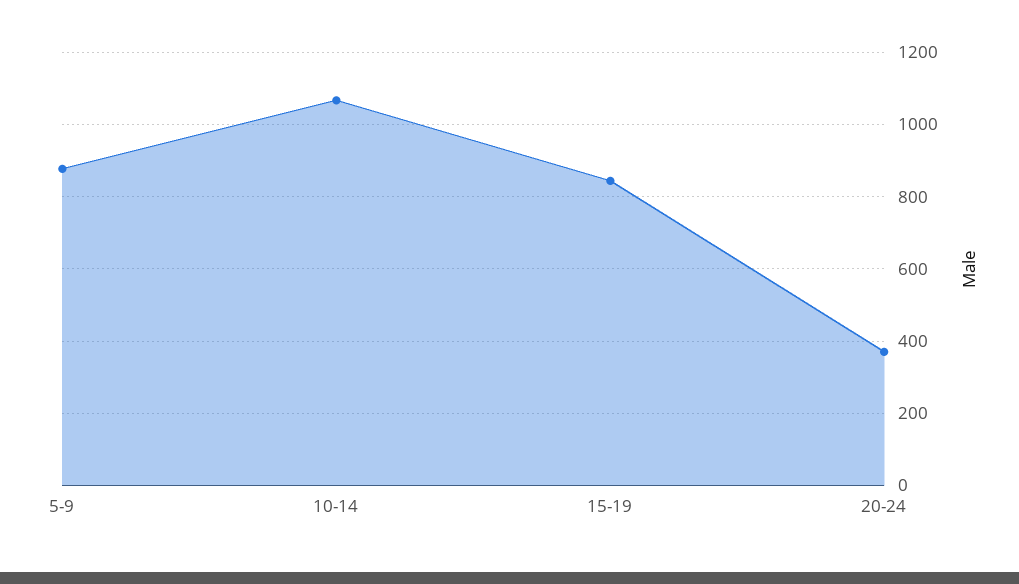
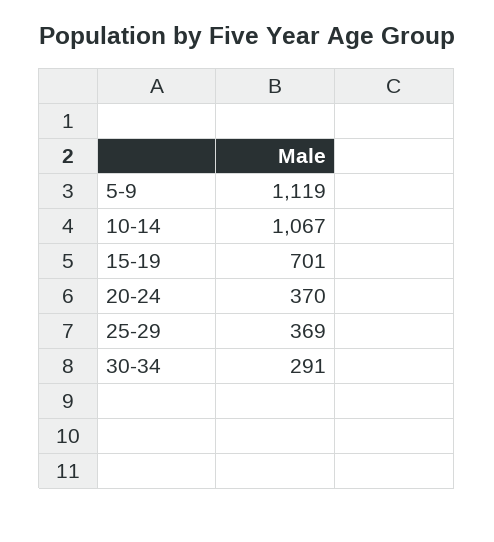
5-9: 880 -> 1119
15-19: 840 -> 701
25-29: none -> 369
30-34: none -> 291

